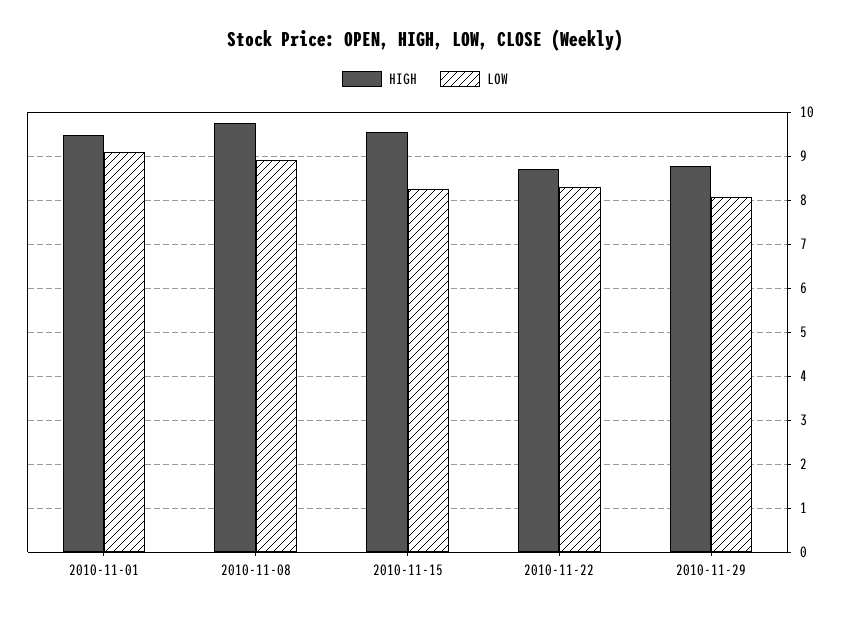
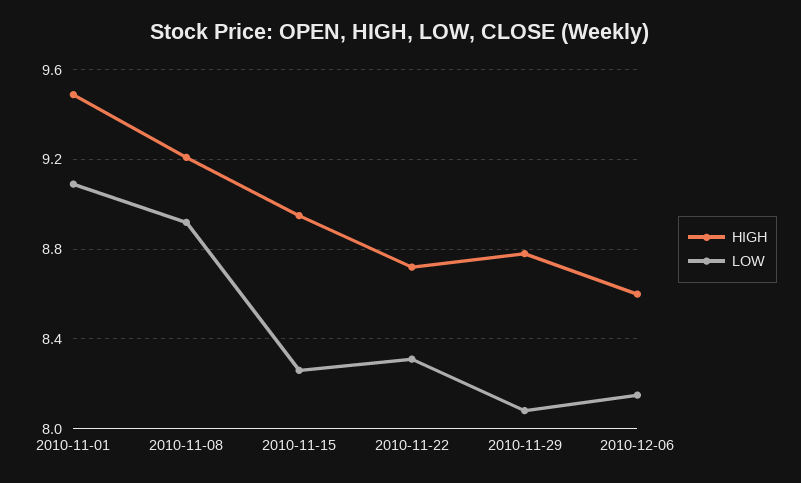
HIGH, 2010-11-08: 9.8 -> 9.2
HIGH, 2010-11-15: 9.6 -> 8.95
HIGH, 2010-12-06: none -> 8.6
LOW, 2010-12-06: none -> 8.15

